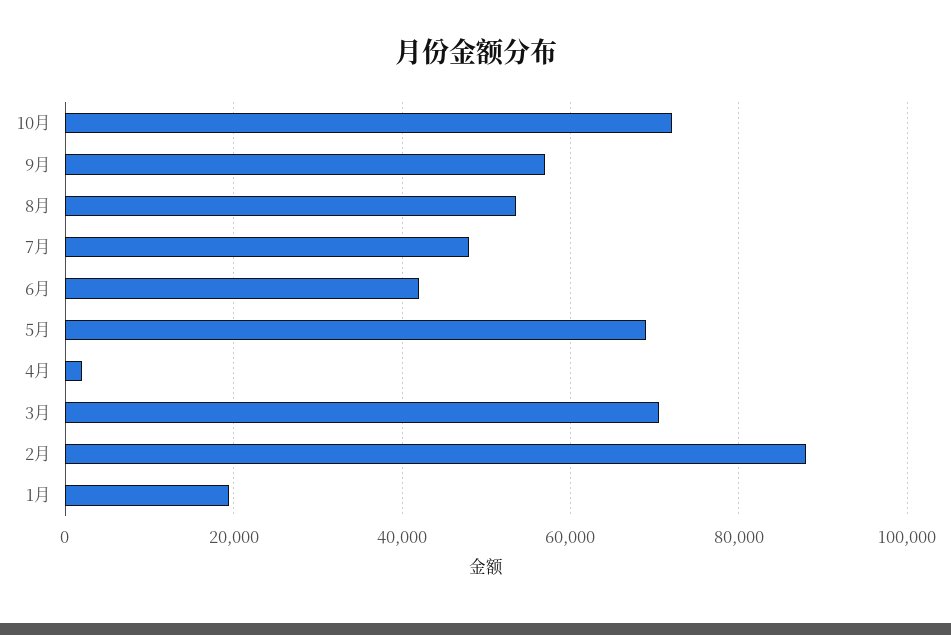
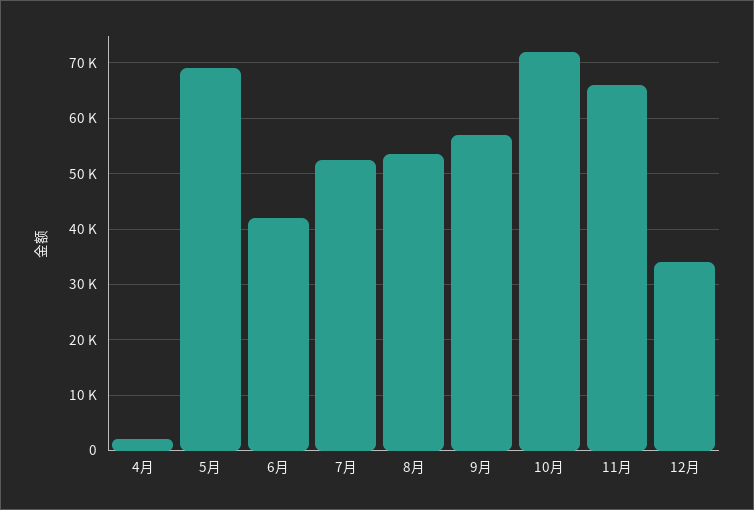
7月: 48000 -> 52000
3月: 70000 -> none
2月: 88000 -> none
1月: 20000 -> none
11月: none -> 66000
12月: none -> 34000

